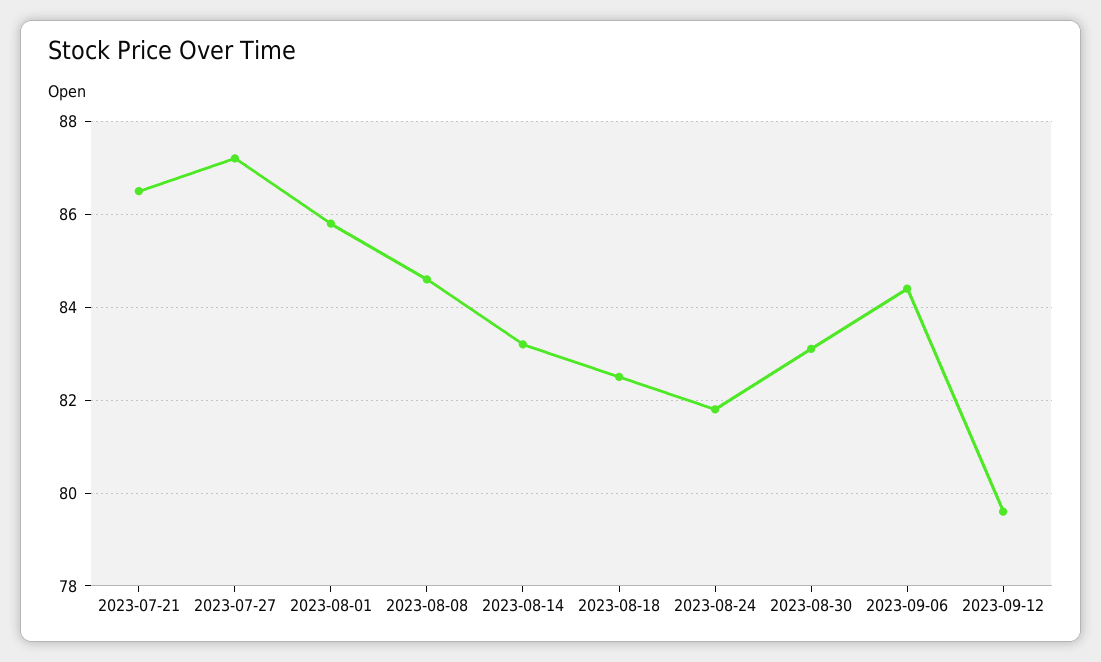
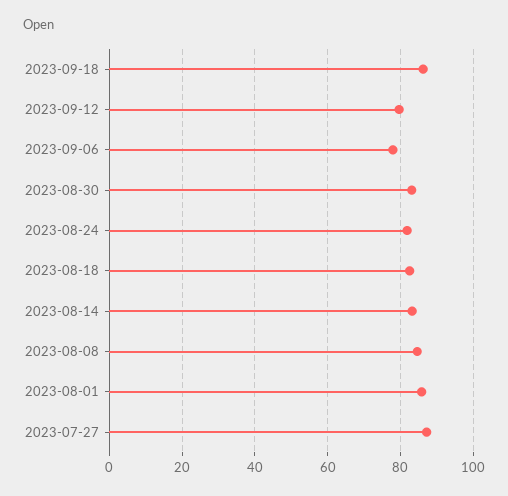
2023-07-21: 86.5 -> none
2023-09-06: 84.5 -> 78
2023-09-18: none -> 86

